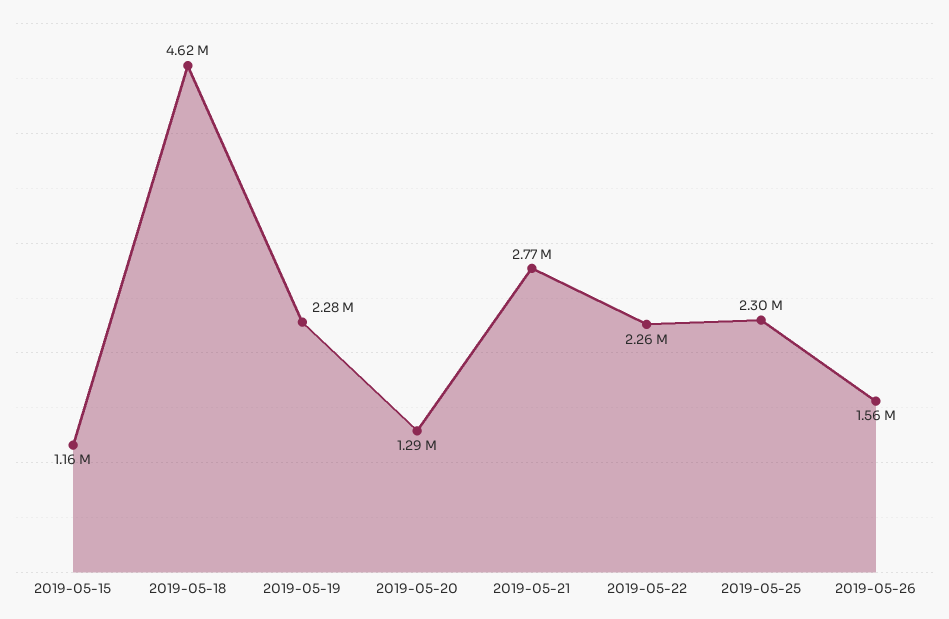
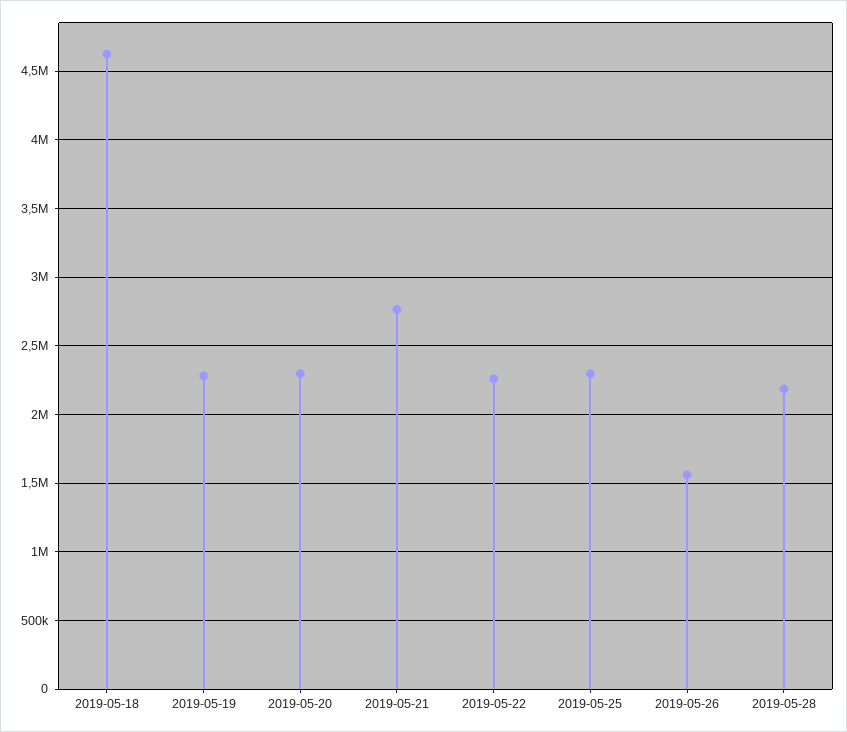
2019-05-15: 1160000 -> none
2019-05-20: 1290000 -> 2300000
2019-05-28: none -> 2200000

